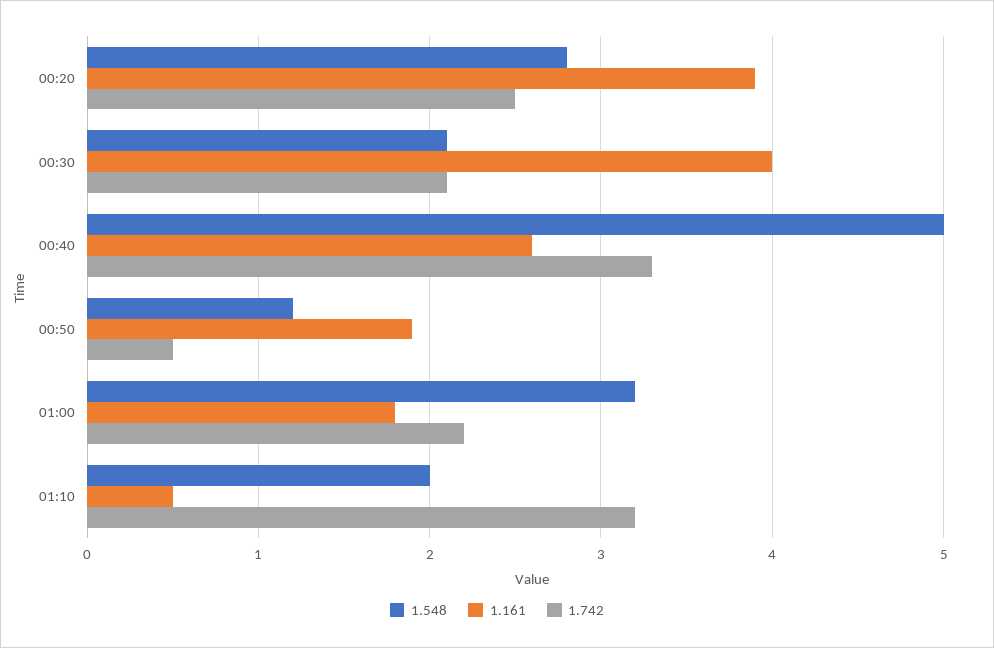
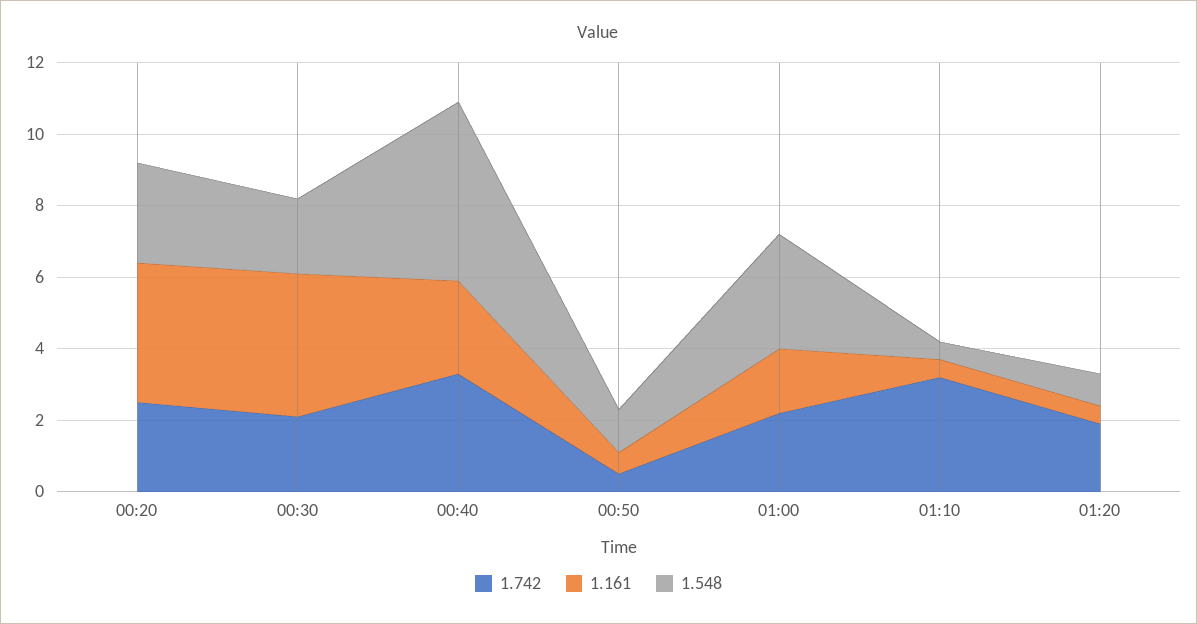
1.161, 00:50: 1.9 -> 0.5
1.548, 01:10: 2 -> 0.5
1.742, 01:20: none -> 2
1.161, 01:20: none -> 0.5
1.548, 01:20: none -> 1

